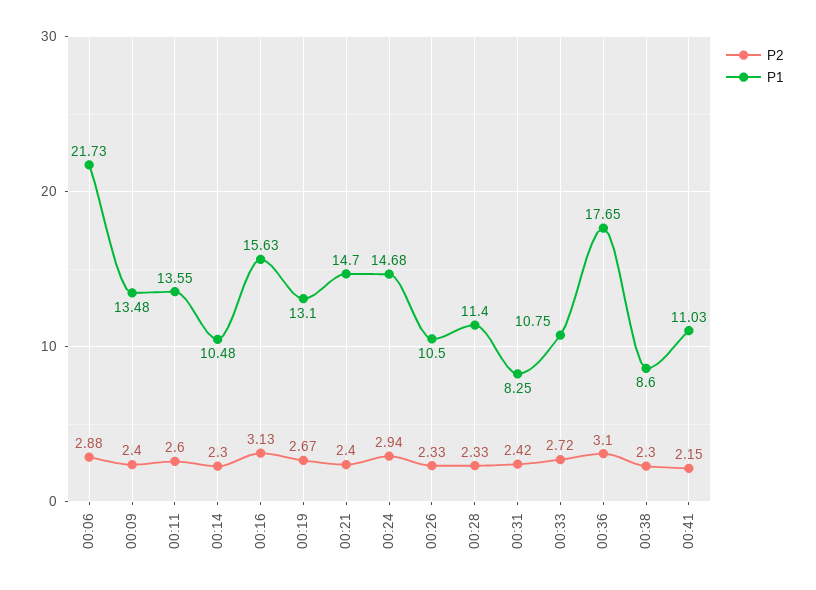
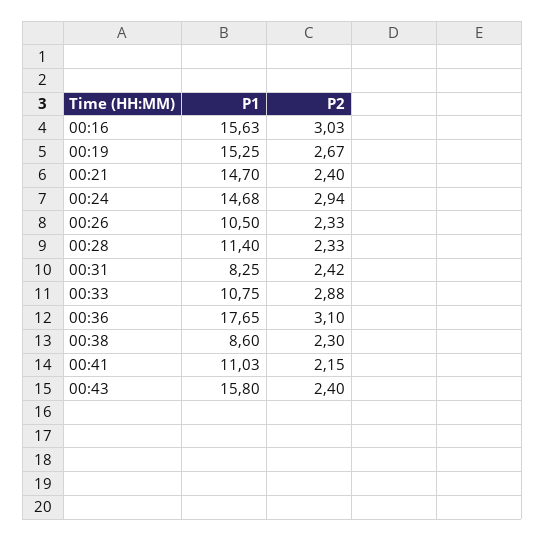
P2, 00:06: 2.88 -> none
P1, 00:06: 21.73 -> none
P2, 00:09: 2.4 -> none
P1, 00:09: 13.48 -> none
P2, 00:11: 2.6 -> none
P1, 00:11: 13.55 -> none
P2, 00:14: 2.3 -> none
P1, 00:14: 10.48 -> none
P2, 00:16: 3.13 -> 3.03
P1, 00:19: 13.1 -> 15.25
P2, 00:33: 2.72 -> 2.88
P1, 00:43: none -> 15.8
P2, 00:43: none -> 2.4

